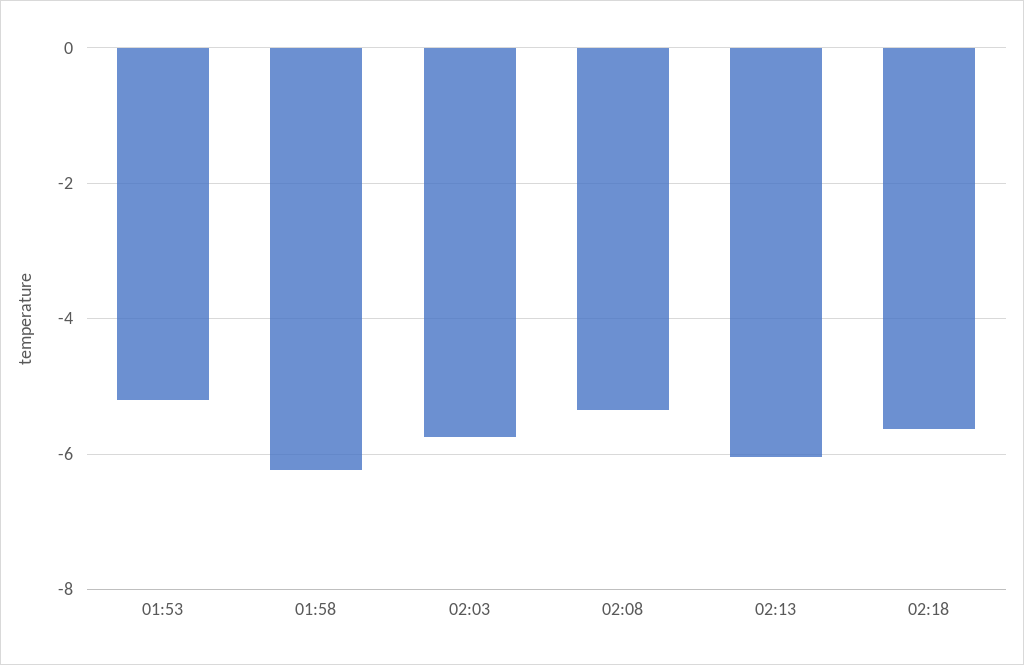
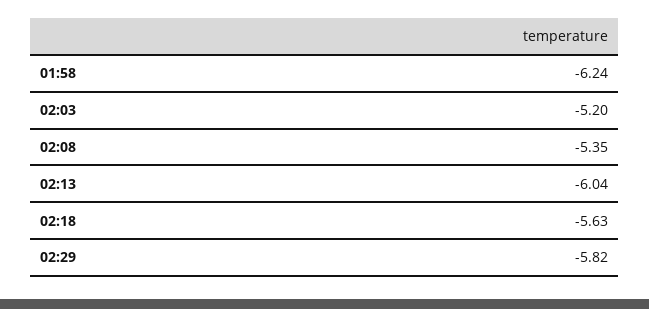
01:53: -5.2 -> none
02:03: -5.8 -> -5.2
02:29: none -> -5.82

